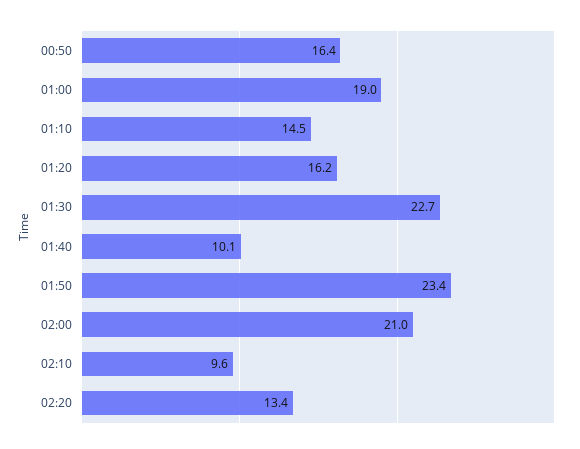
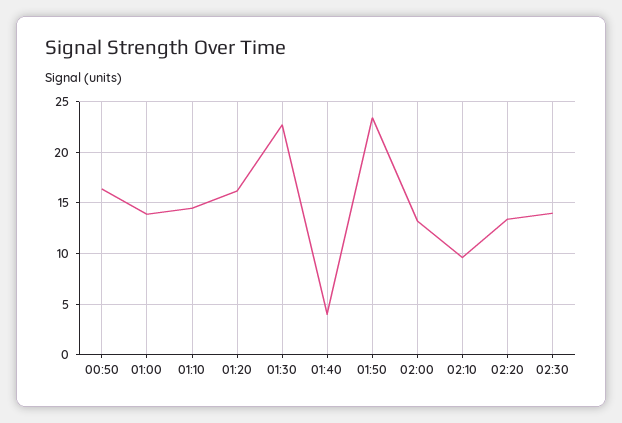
01:00: 19 -> 14
01:40: 10.1 -> 4
02:00: 21 -> 13
02:30: none -> 14

